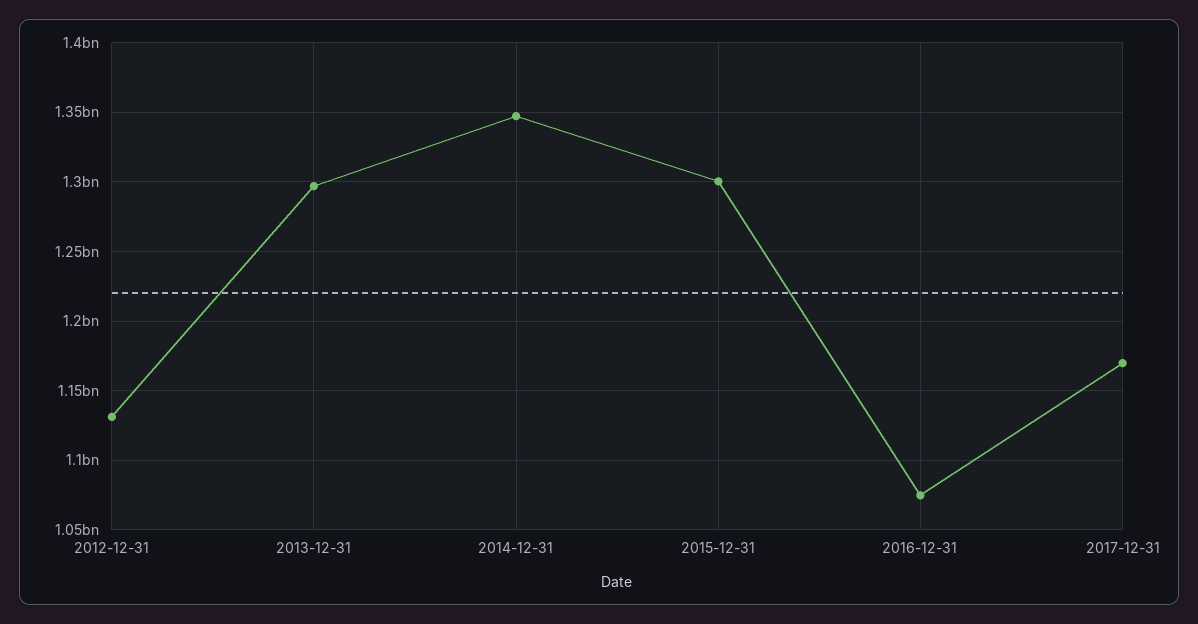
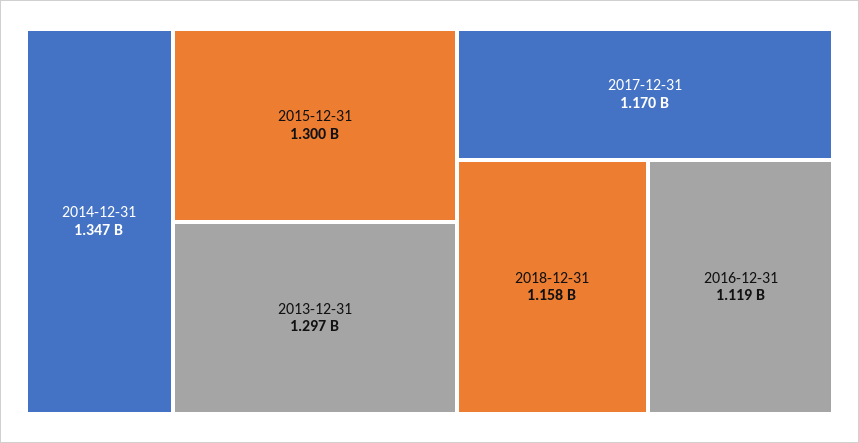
2012-12-31: 1130000000 -> none
2016-12-31: 1075000000 -> 1119000000
2018-12-31: none -> 1158000000

